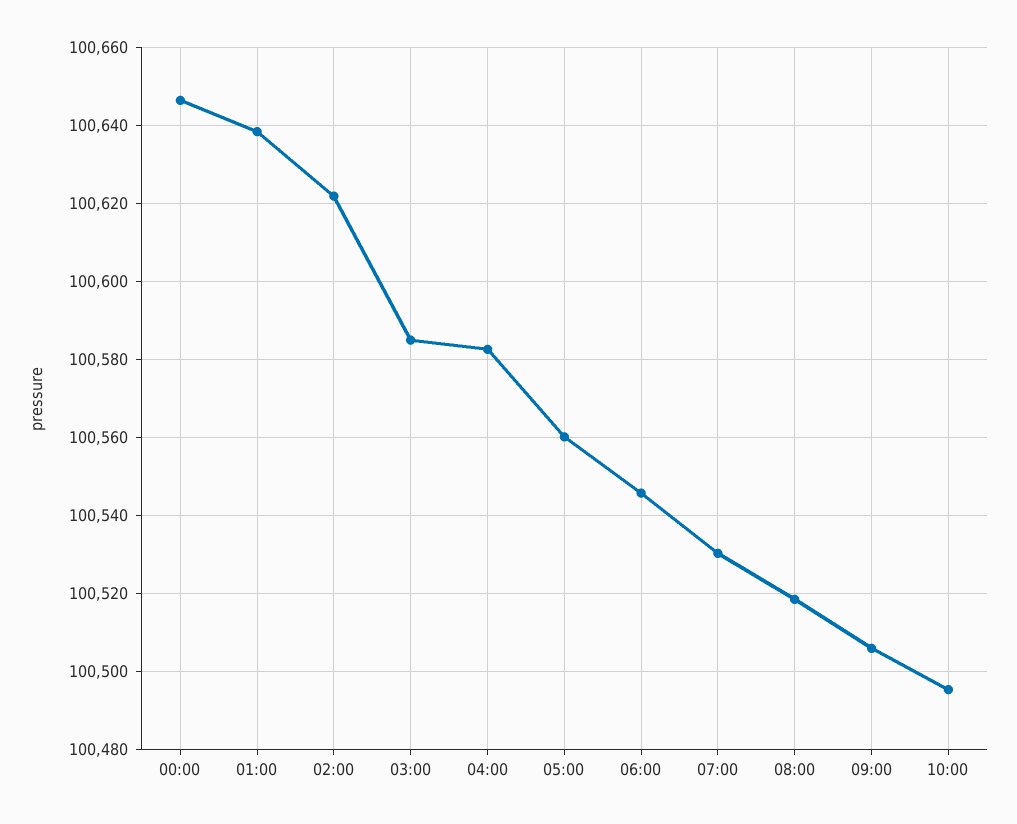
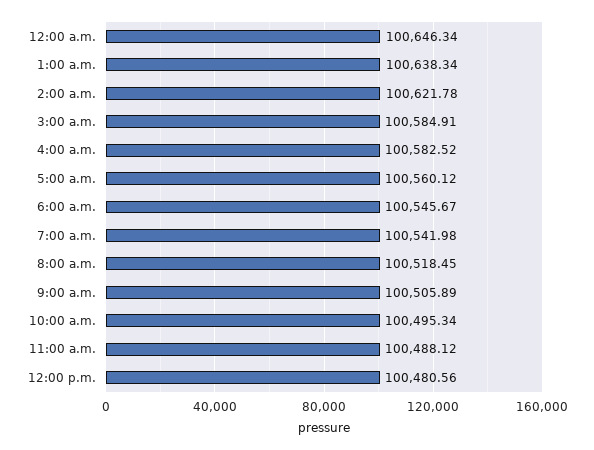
07:00: 100530 -> 100541.98
11:00 a.m.: none -> 100488.12
12:00 p.m.: none -> 100480.56

